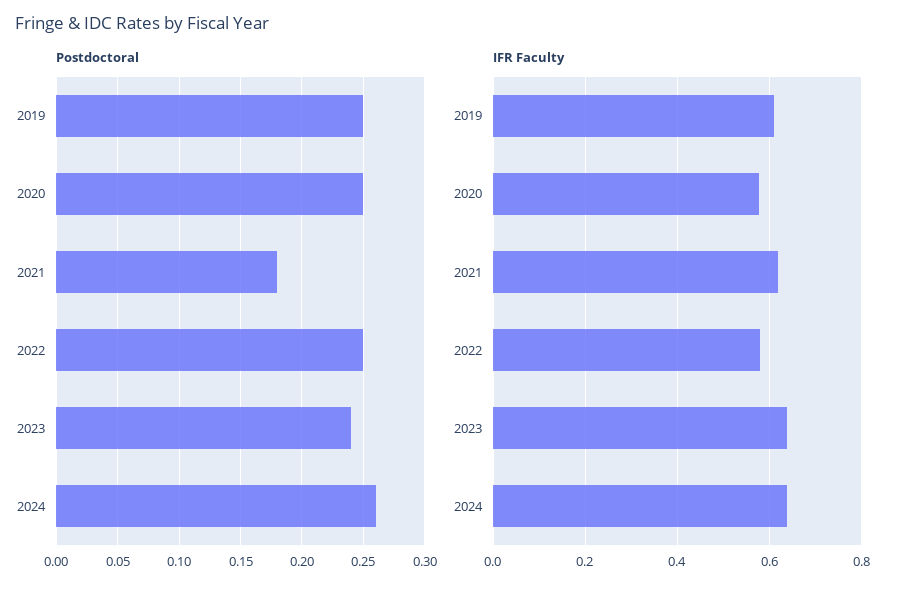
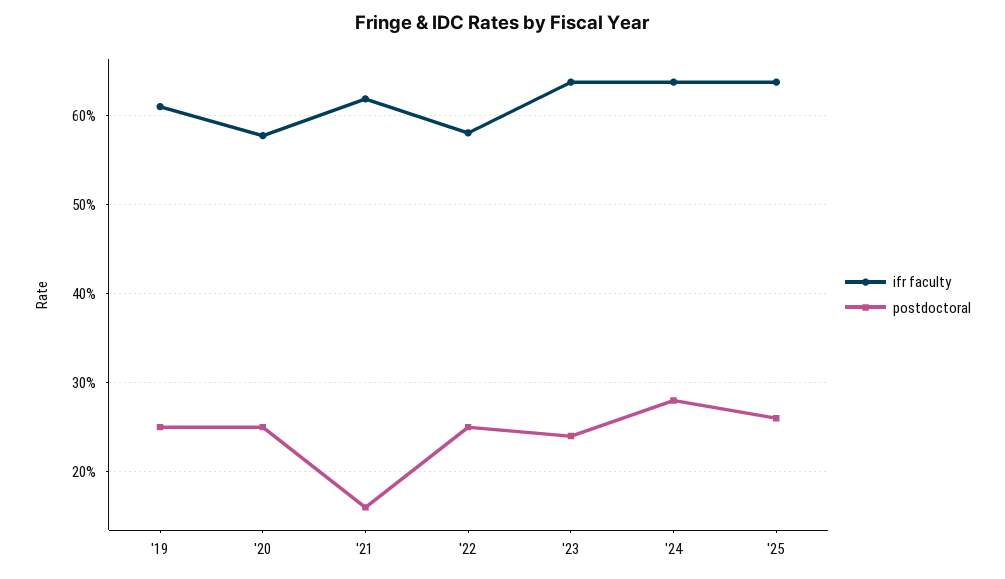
Postdoctoral, 2021: 0.18 -> 0.16
Postdoctoral, 2024: 0.26 -> 0.28
IFR Faculty, '25: none -> 0.64
Postdoctoral, '25: none -> 0.26

